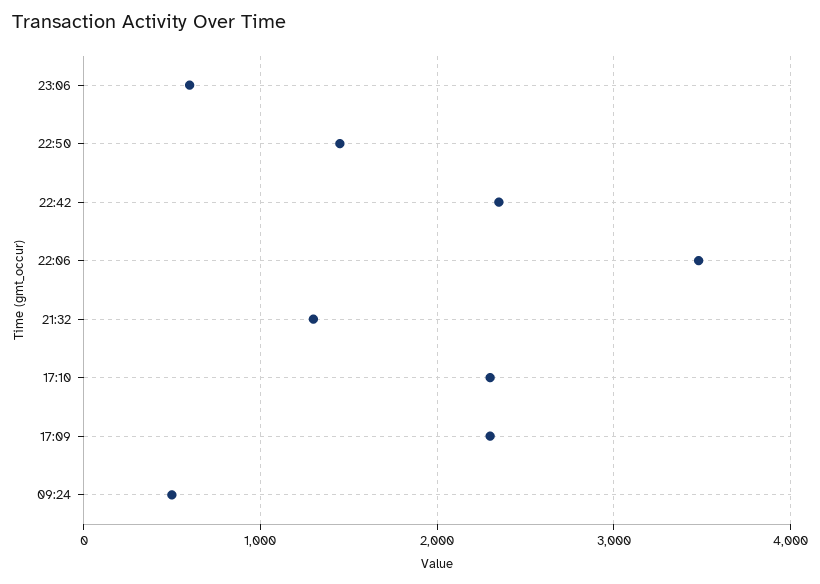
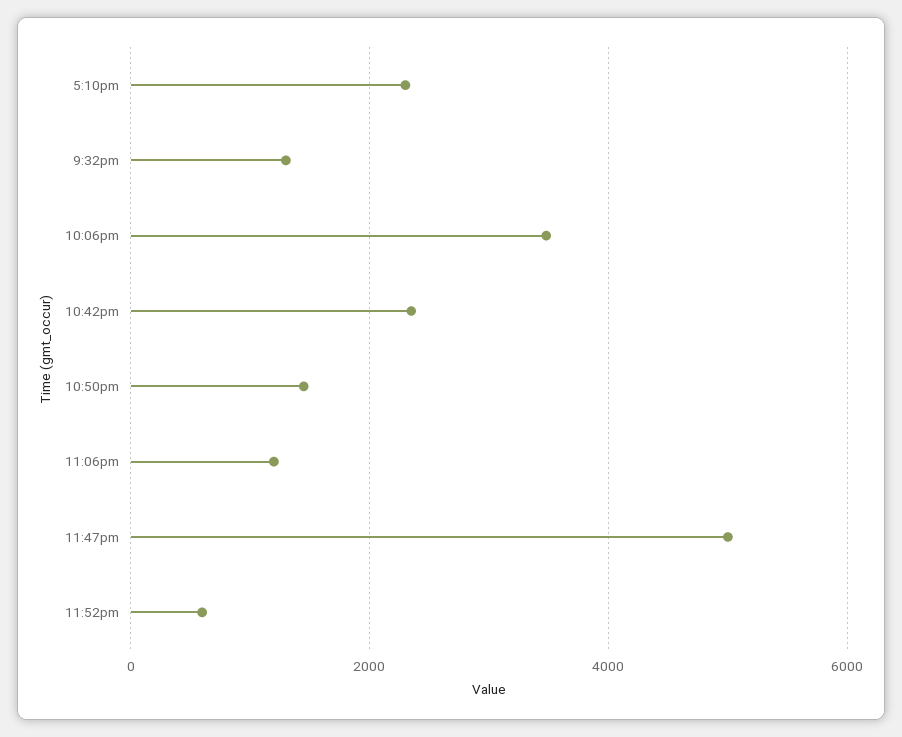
23:06: 600 -> 1200
17:09: 2300 -> none
09:24: 500 -> none
11:47pm: none -> 5000
11:52pm: none -> 600

